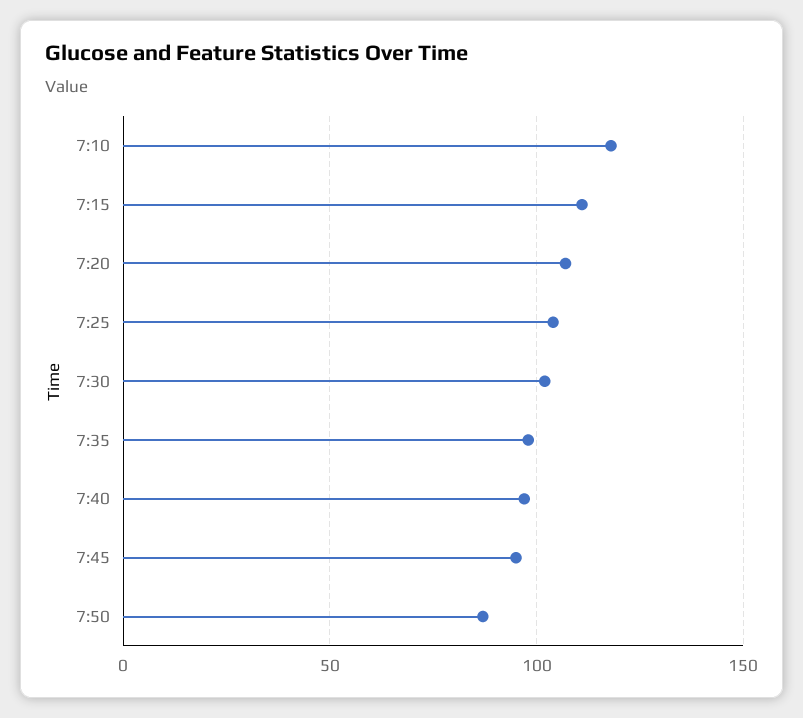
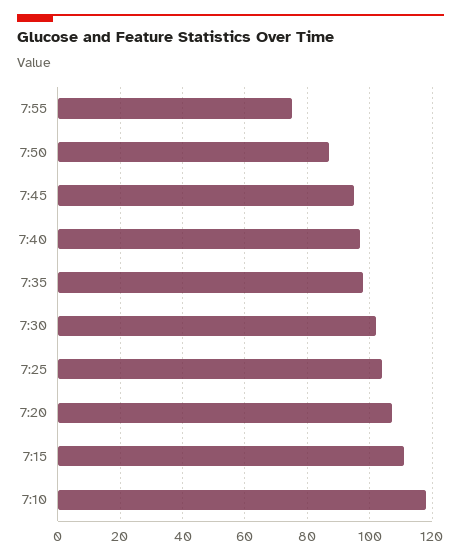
7:55: none -> 75

